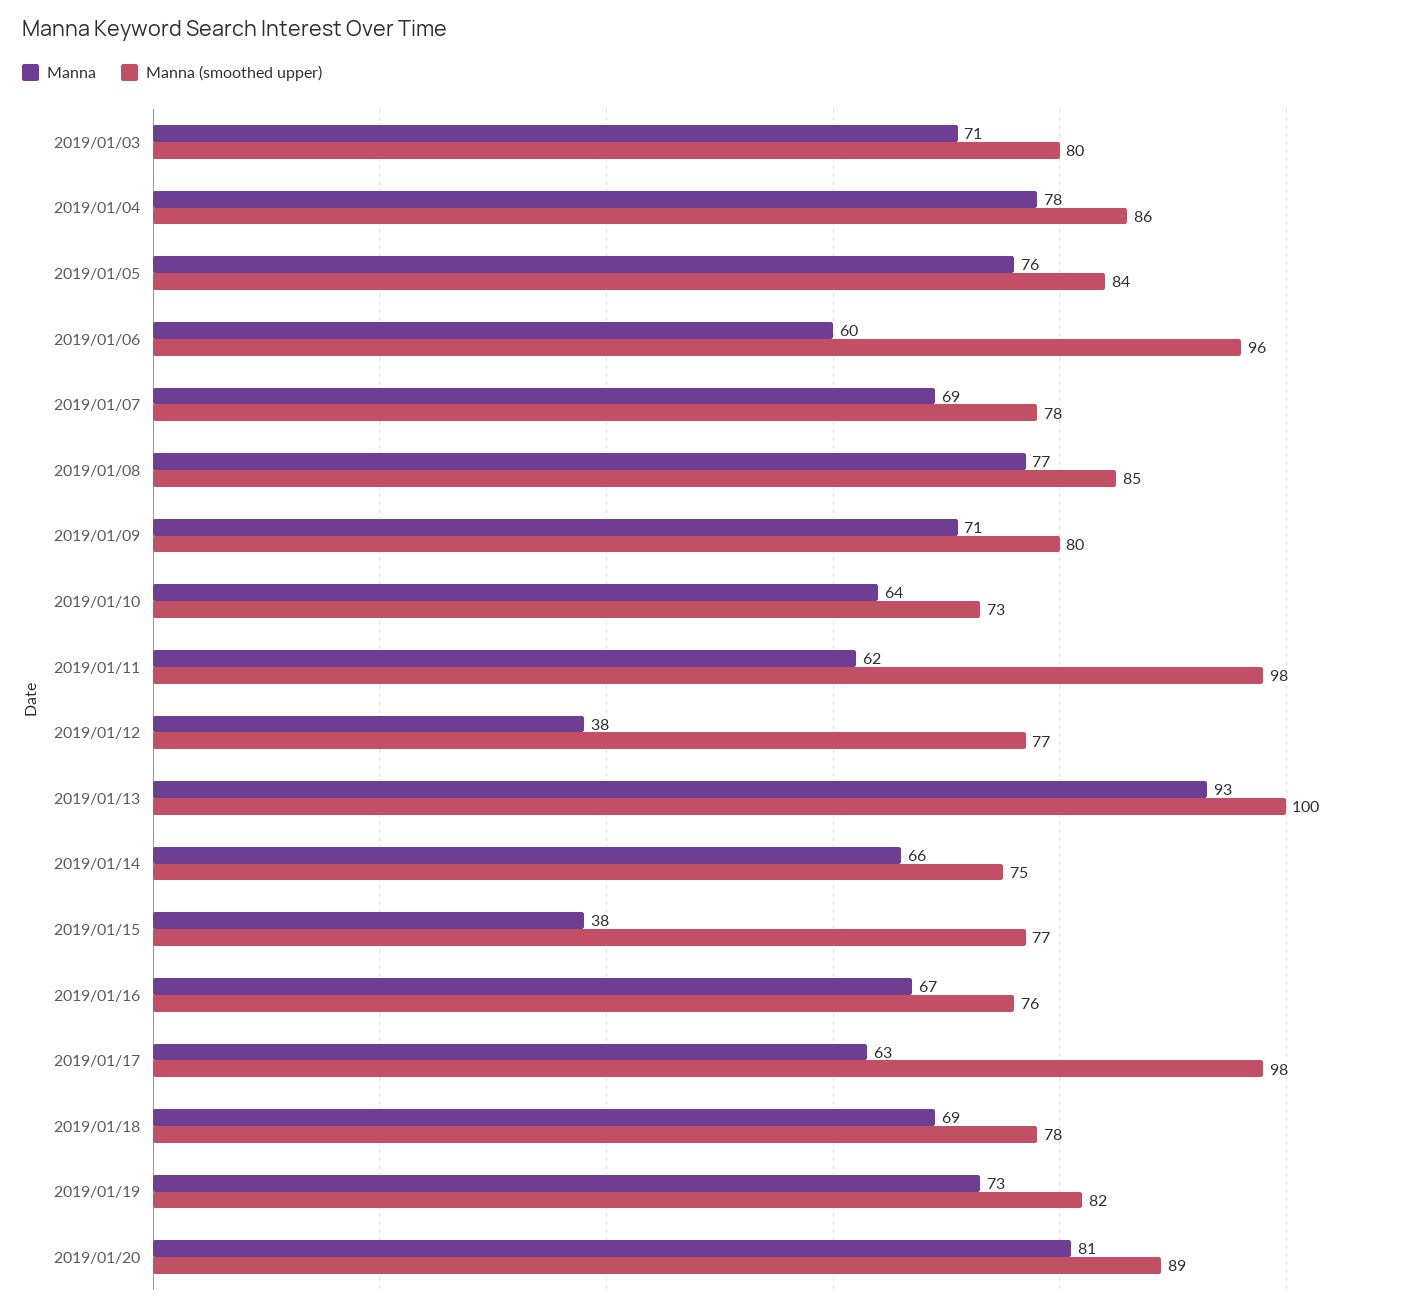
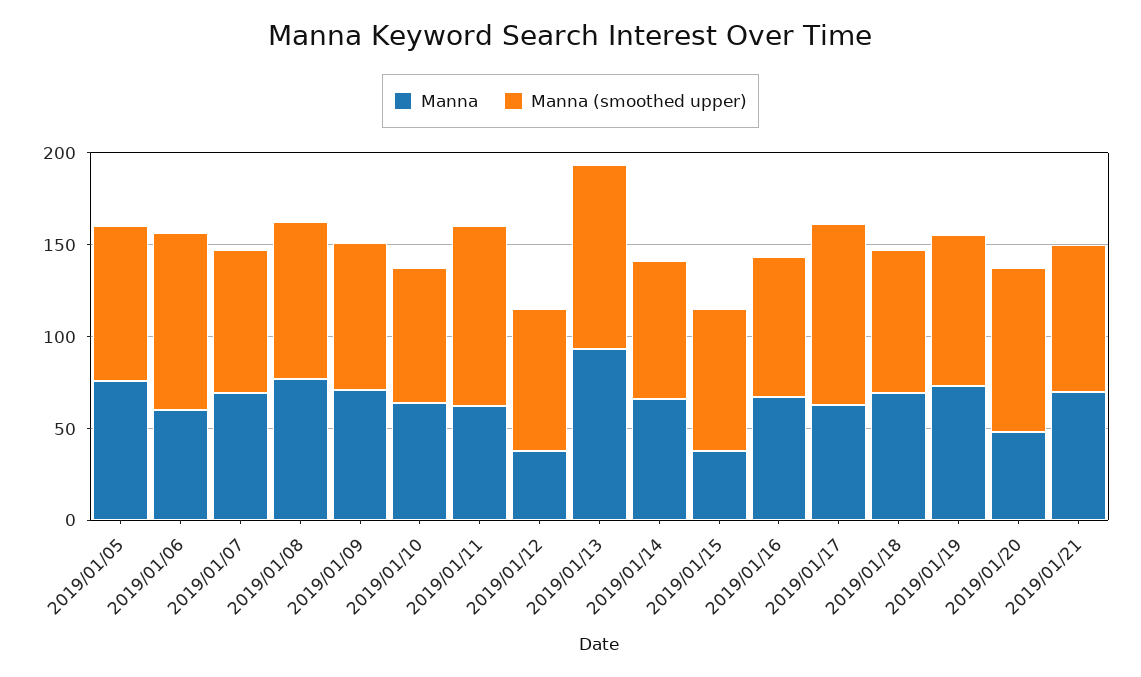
Manna, 2019/01/03: 71 -> none
Manna (smoothed upper), 2019/01/03: 80 -> none
Manna, 2019/01/04: 78 -> none
Manna (smoothed upper), 2019/01/04: 86 -> none
Manna, 2019/01/20: 81 -> 50
Manna, 2019/01/21: none -> 70
Manna (smoothed upper), 2019/01/21: none -> 80

